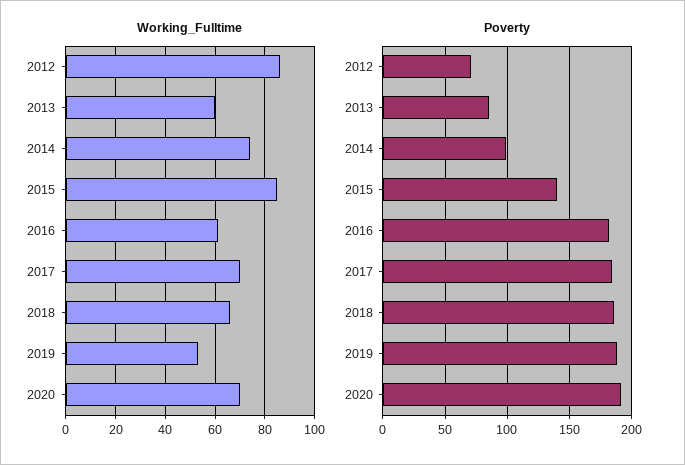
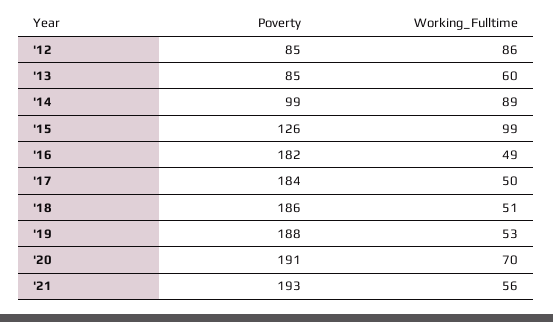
Working_Fulltime, 2014: 75 -> 89
Working_Fulltime, 2015: 85 -> 99
Working_Fulltime, 2016: 60 -> 49
Working_Fulltime, 2017: 70 -> 50
Working_Fulltime, 2018: 65 -> 51
Poverty, 2012: 70 -> 85
Poverty, 2015: 140 -> 126
Poverty, '21: none -> 193
Working_Fulltime, '21: none -> 56

